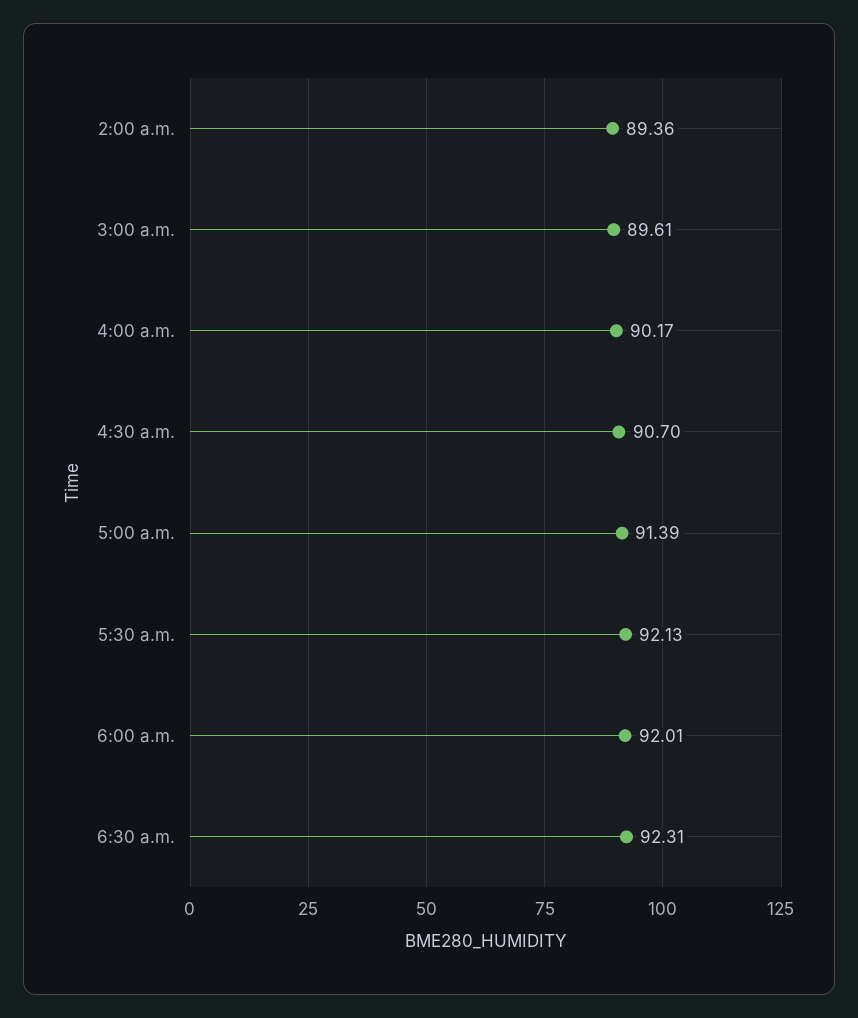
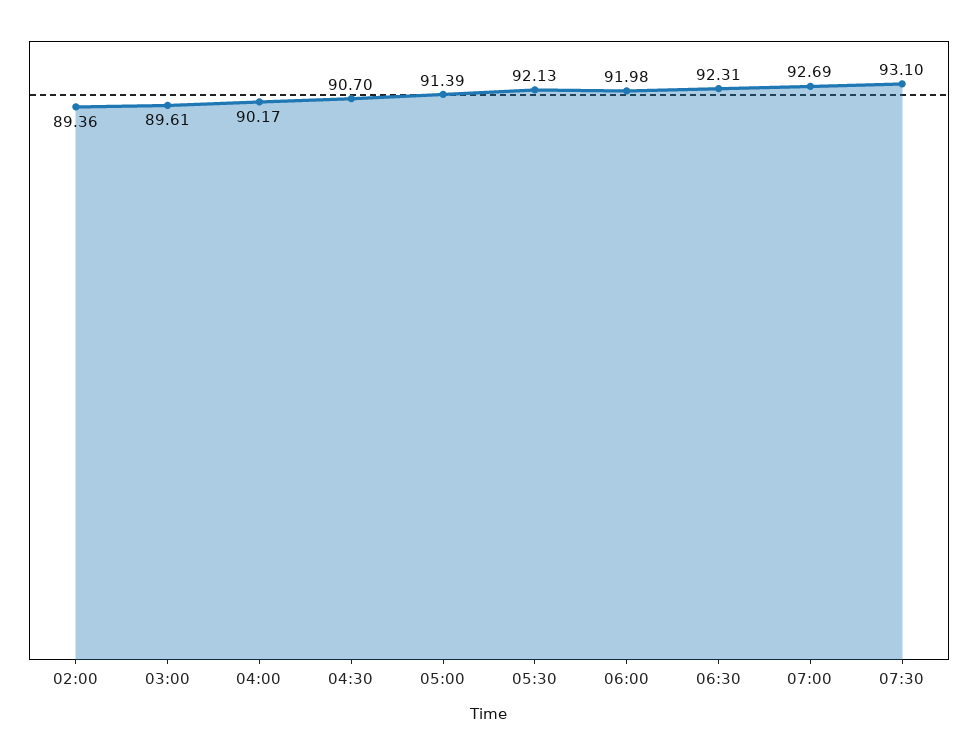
6:00 a.m.: 92.01 -> 91.98
07:00: none -> 92.69
07:30: none -> 93.1

